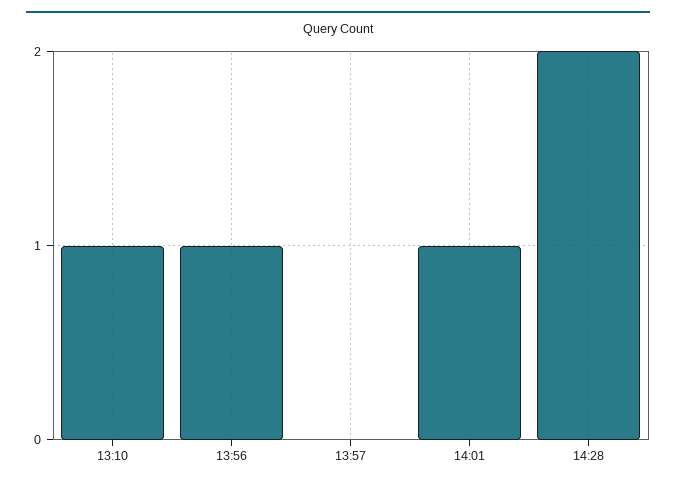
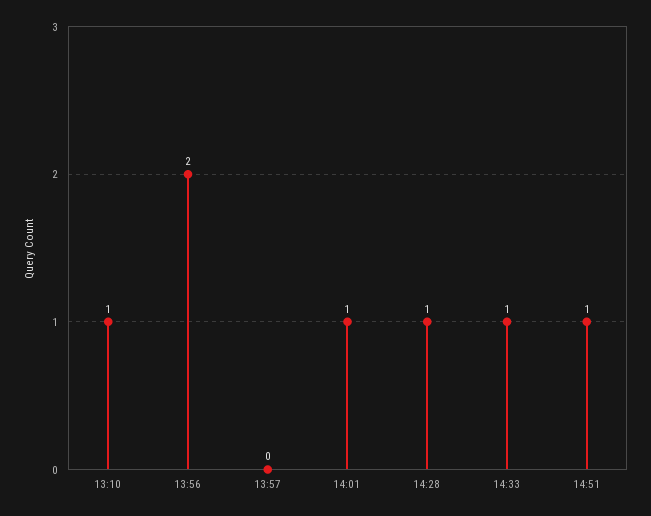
13:56: 1 -> 2
14:28: 2 -> 1
14:33: none -> 1
14:51: none -> 1

